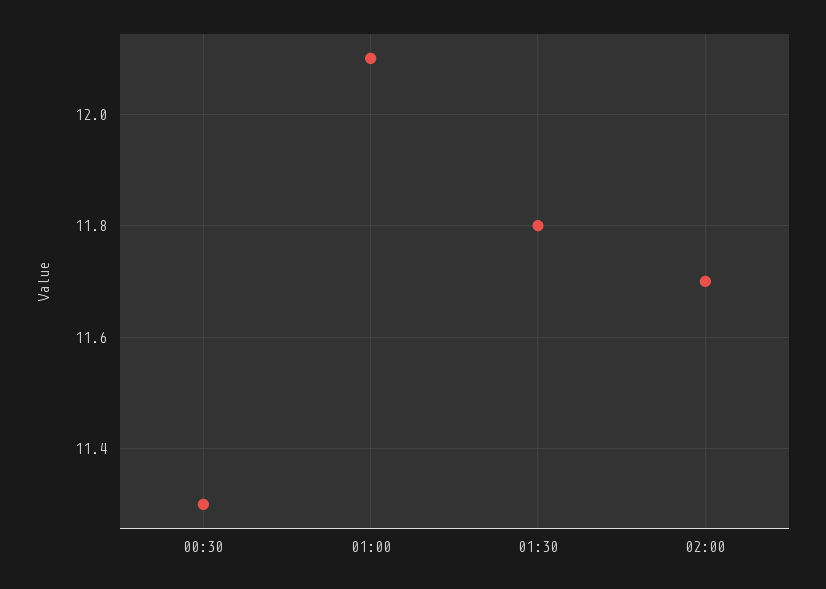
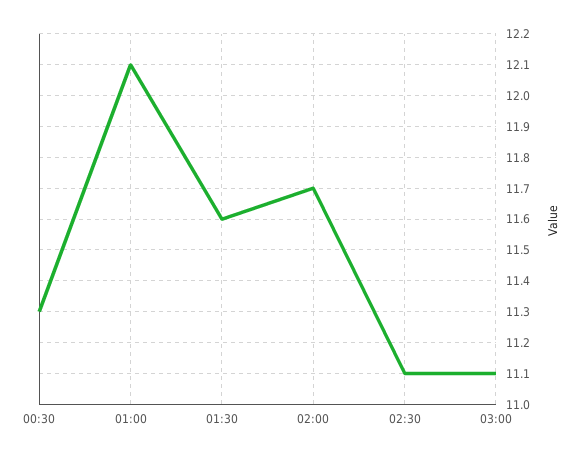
01:30: 11.8 -> 11.6
02:30: none -> 11.1
03:00: none -> 11.1

